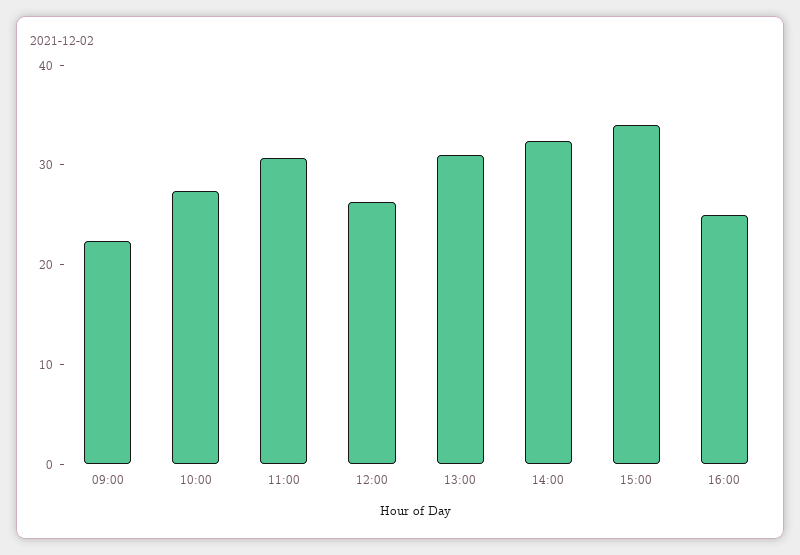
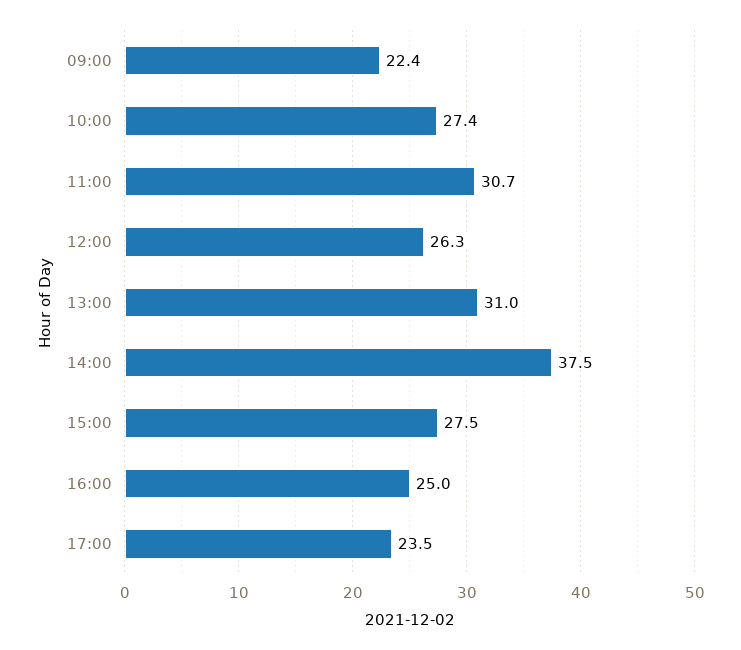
14:00: 32 -> 37.5
15:00: 34 -> 27.5
17:00: none -> 23.5

